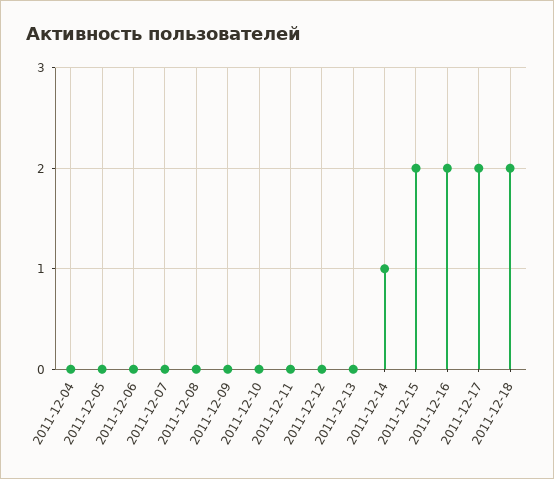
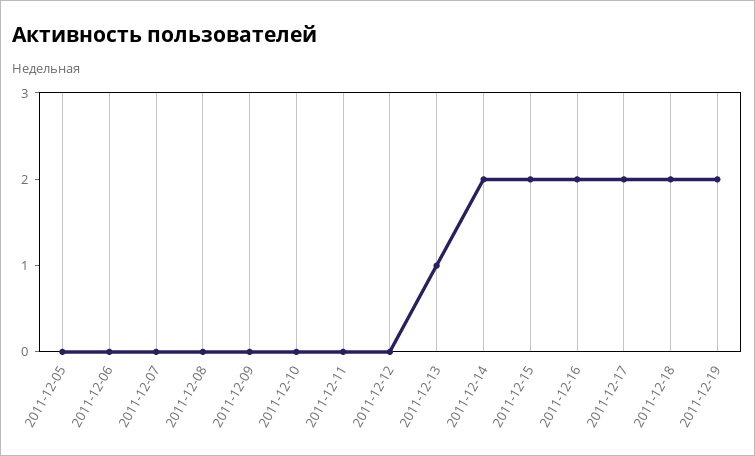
2011-12-04: 0 -> none
2011-12-13: 0 -> 1
2011-12-14: 1 -> 2
2011-12-19: none -> 2

